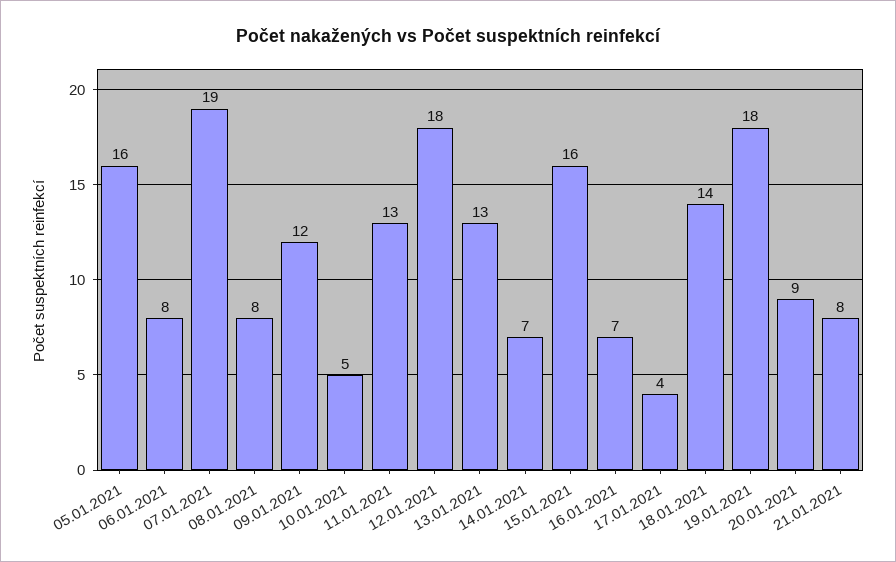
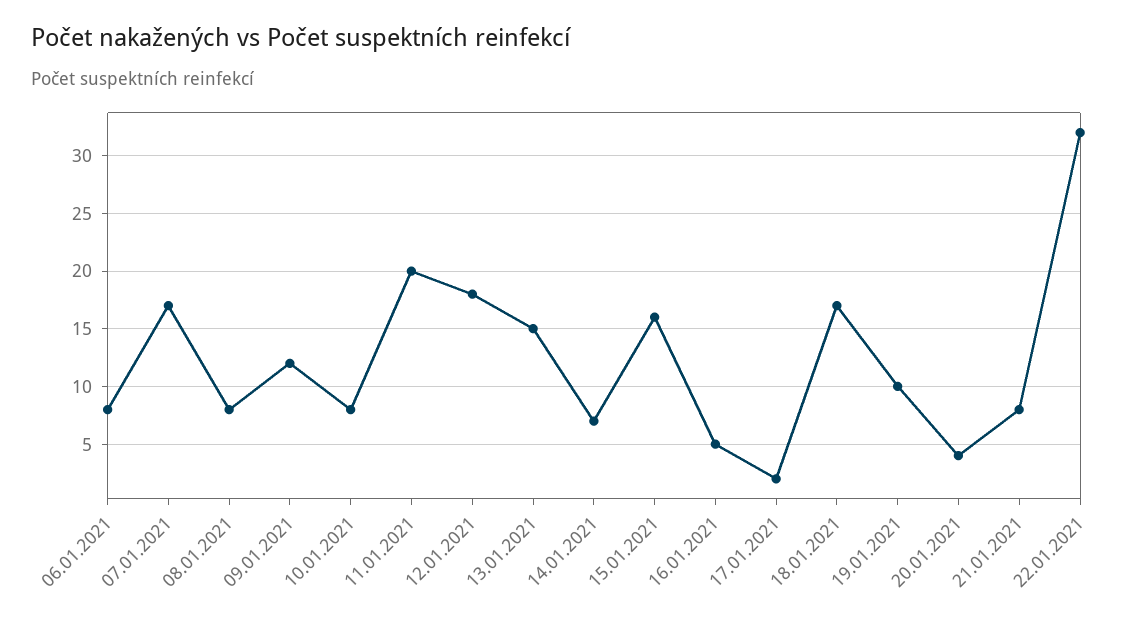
05.01.2021: 16 -> none
07.01.2021: 19 -> 17
10.01.2021: 5 -> 8
11.01.2021: 13 -> 20
13.01.2021: 13 -> 15
16.01.2021: 7 -> 5
17.01.2021: 4 -> 2
18.01.2021: 14 -> 17
19.01.2021: 18 -> 10
20.01.2021: 9 -> 4
22.01.2021: none -> 32

